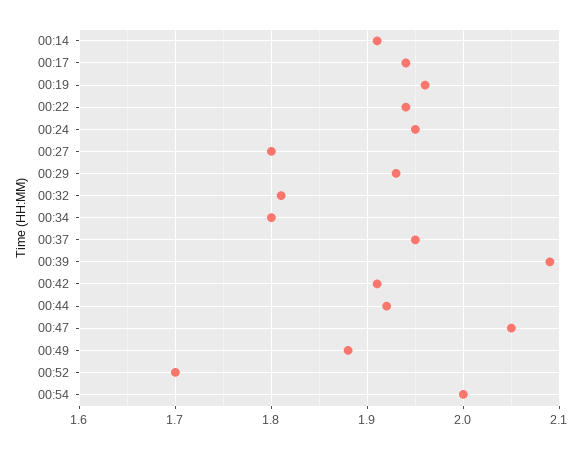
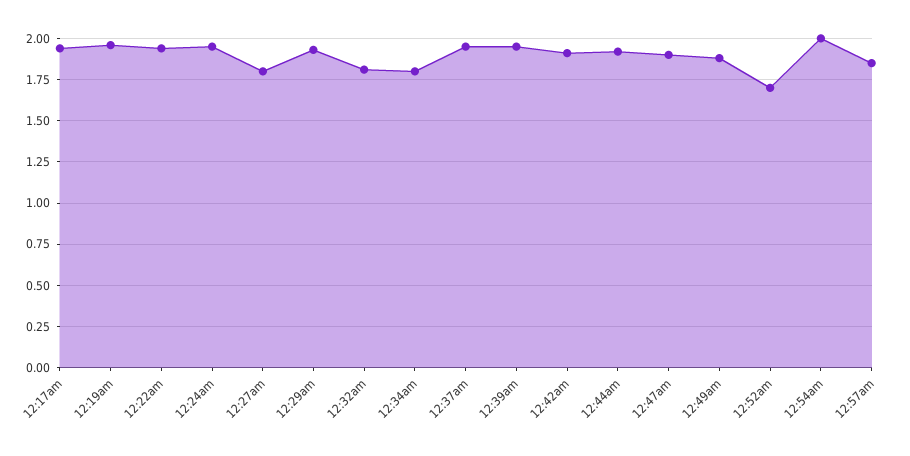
00:14: 1.91 -> none
00:39: 2.09 -> 1.95
00:47: 2.05 -> 1.9
12:57am: none -> 1.85

